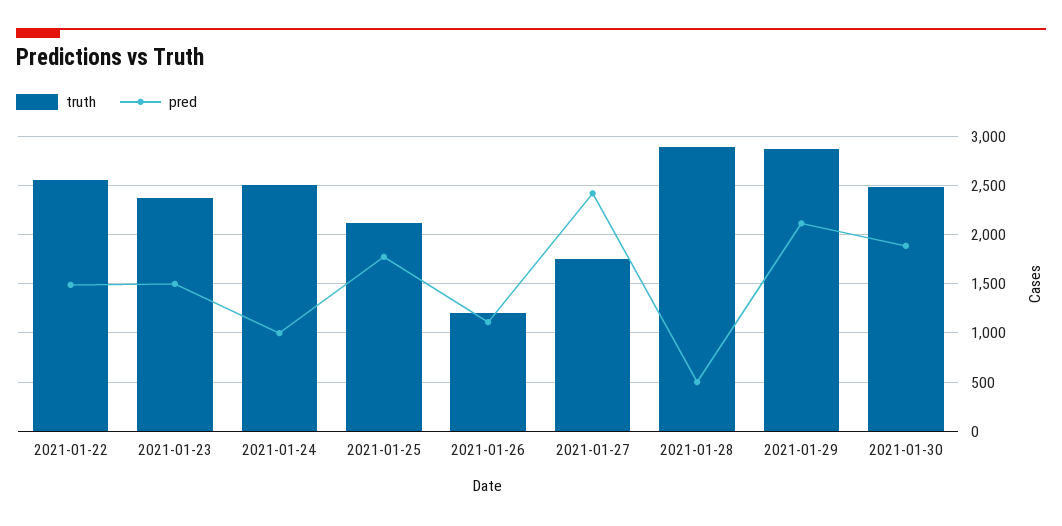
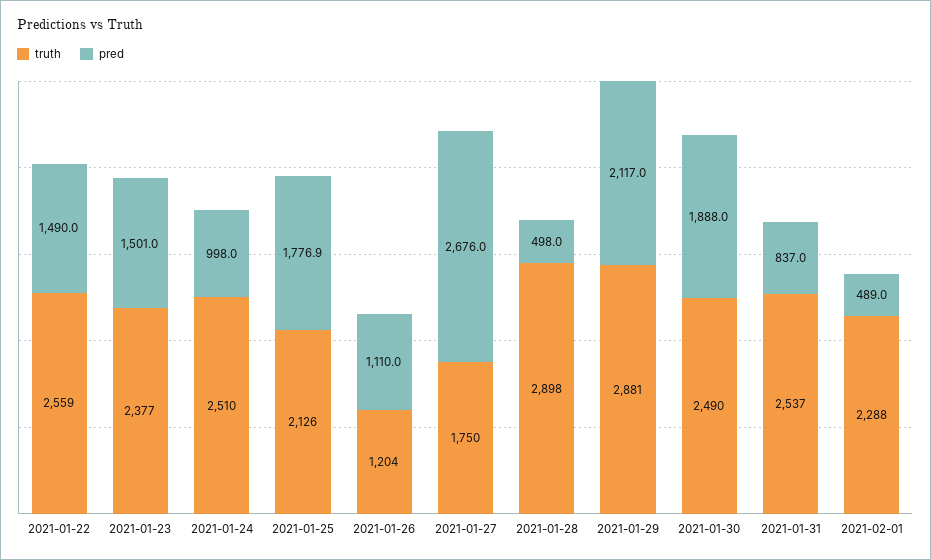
pred, 2021-01-27: 2400 -> 2676
truth, 2021-01-31: none -> 2537
pred, 2021-01-31: none -> 837
truth, 2021-02-01: none -> 2288
pred, 2021-02-01: none -> 489

